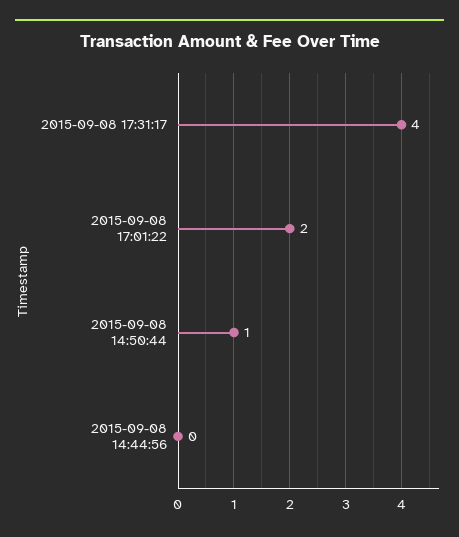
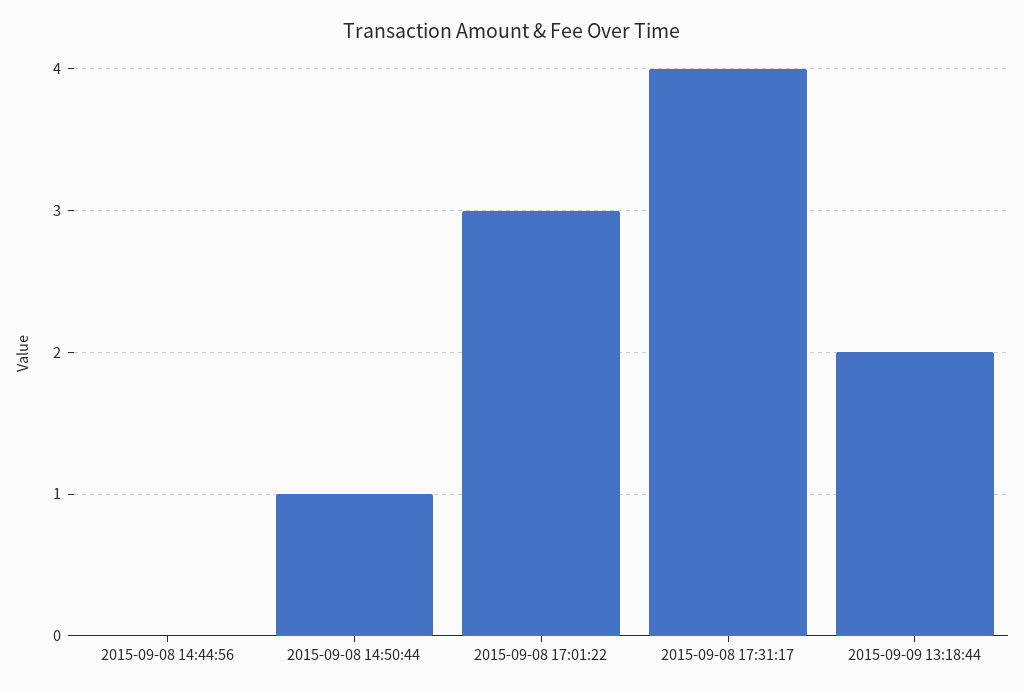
2015-09-08 17:01:22: 2 -> 3
2015-09-09 13:18:44: none -> 2

